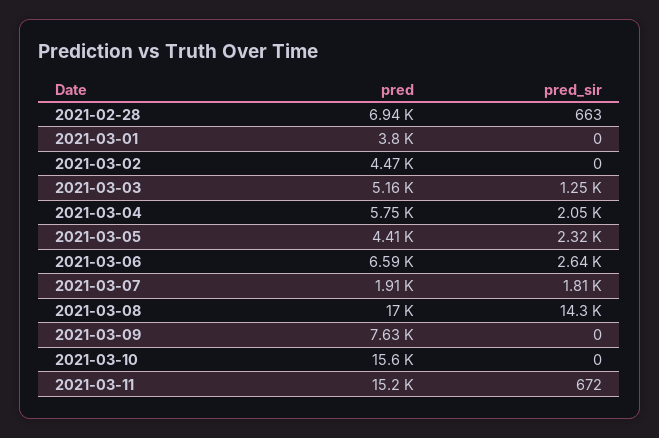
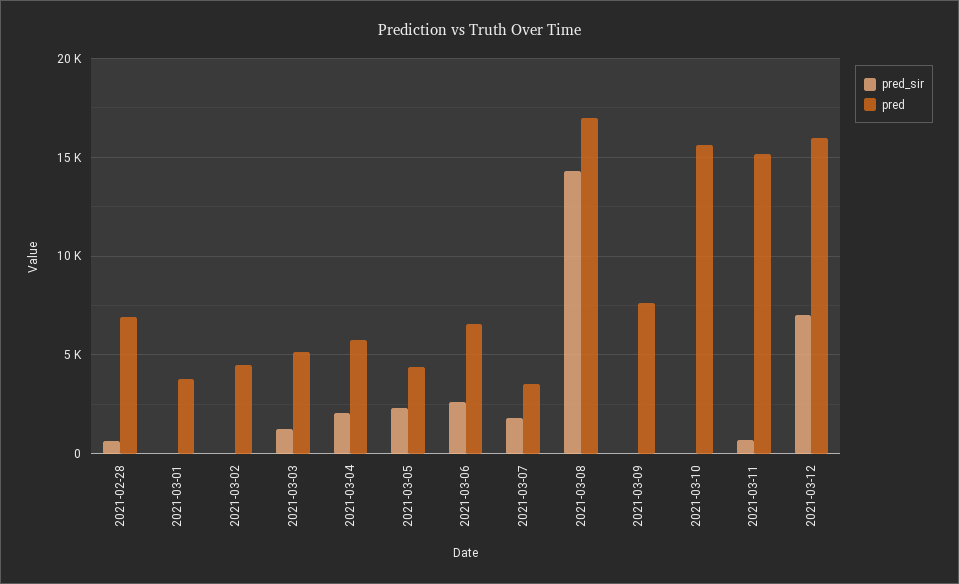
pred, 2021-03-07: 1910 -> 3500
pred_sir, 2021-03-12: none -> 7000
pred, 2021-03-12: none -> 16000

